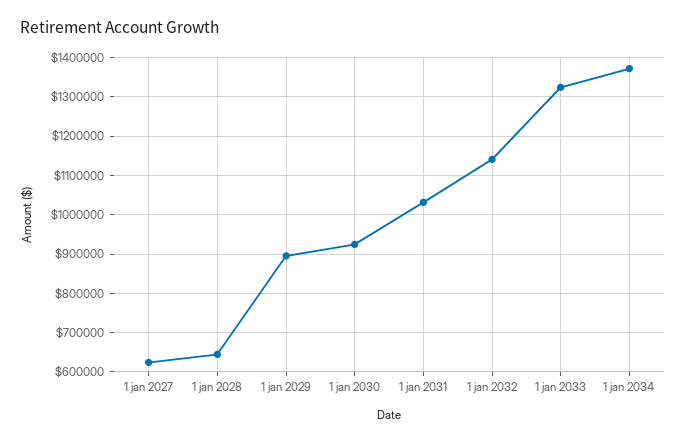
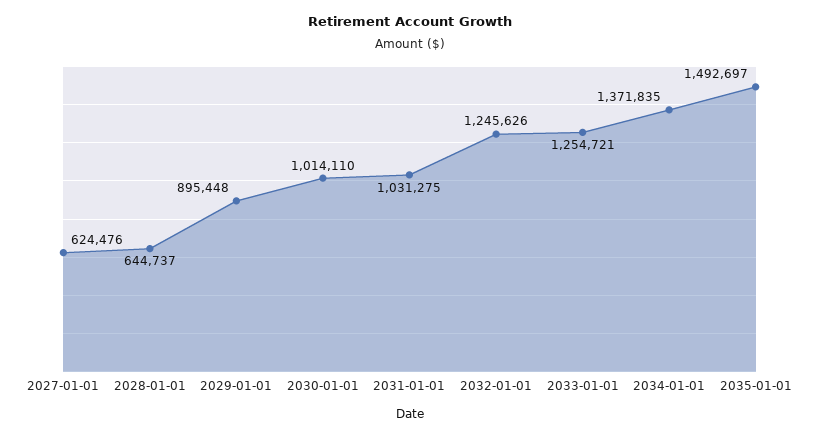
1 jan 2030: 920000 -> 1014110
1 jan 2032: 1140000 -> 1245626
1 jan 2033: 1320000 -> 1254721
2035-01-01: none -> 1492697

